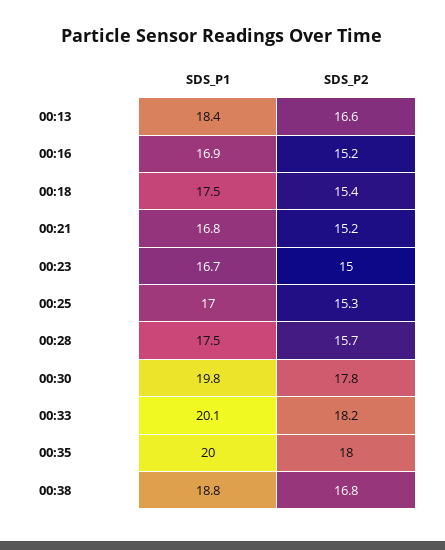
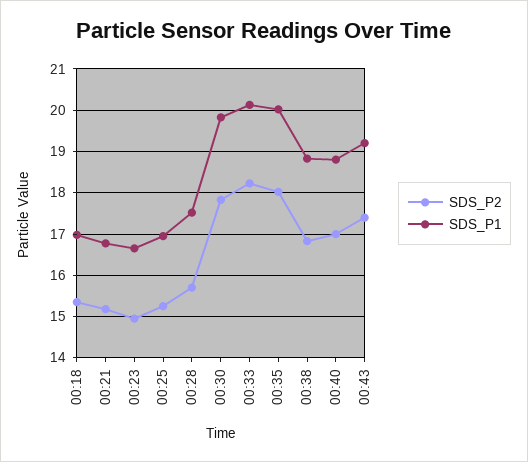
SDS_P1, 00:13: 18.4 -> none
SDS_P2, 00:13: 16.6 -> none
SDS_P1, 00:16: 16.9 -> none
SDS_P2, 00:16: 15.2 -> none
SDS_P1, 00:18: 17.5 -> 17
SDS_P2, 00:40: none -> 17
SDS_P1, 00:40: none -> 18.8
SDS_P2, 00:43: none -> 17.4
SDS_P1, 00:43: none -> 19.2

